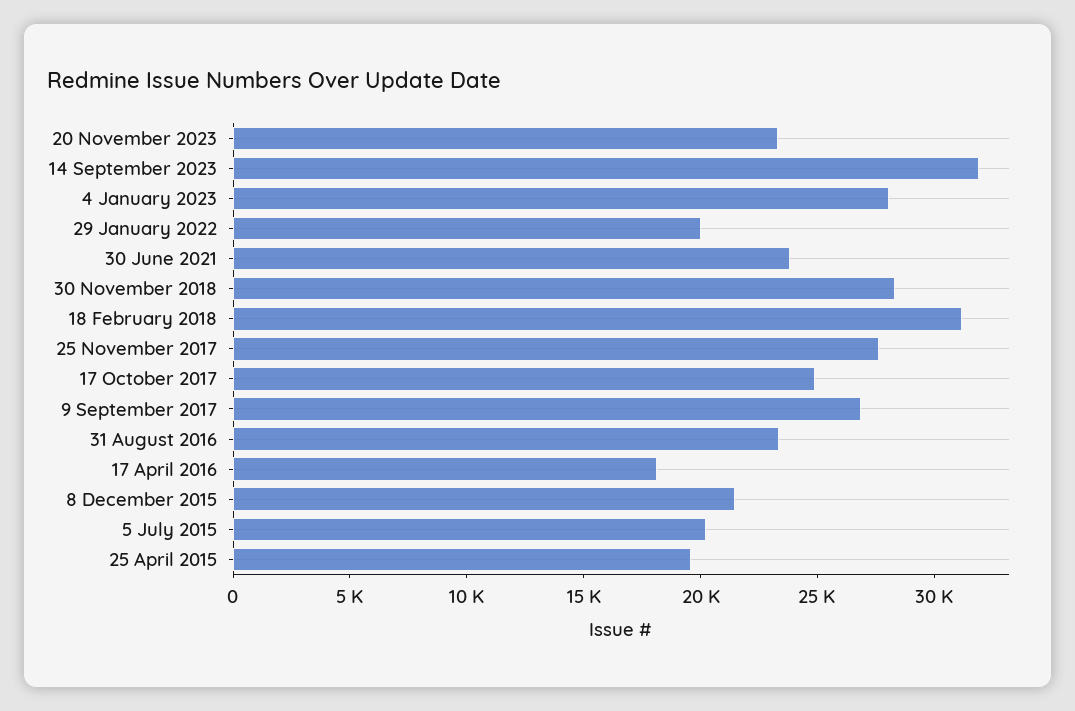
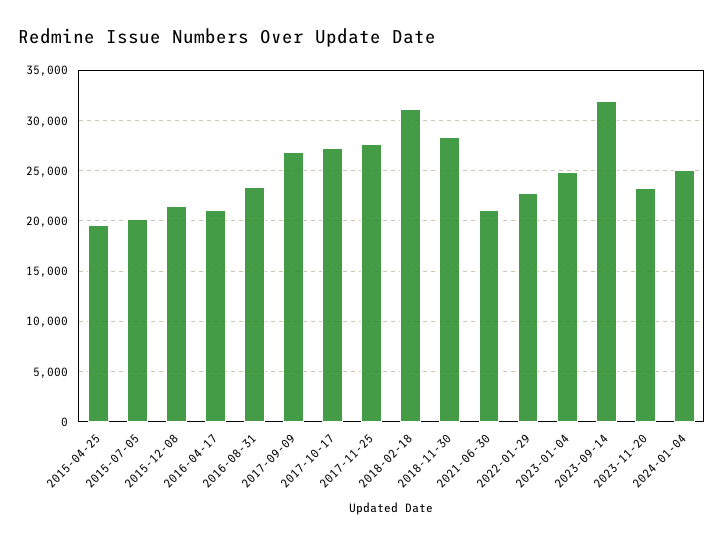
4 January 2023: 28000 -> 25000
29 January 2022: 20000 -> 23000
30 June 2021: 24000 -> 21000
17 October 2017: 25000 -> 27000
17 April 2016: 18000 -> 21000
2024-01-04: none -> 25000

